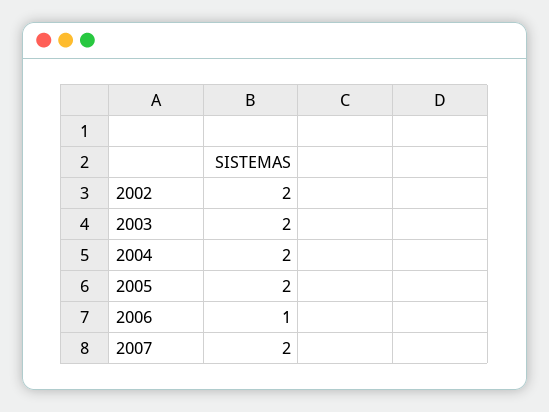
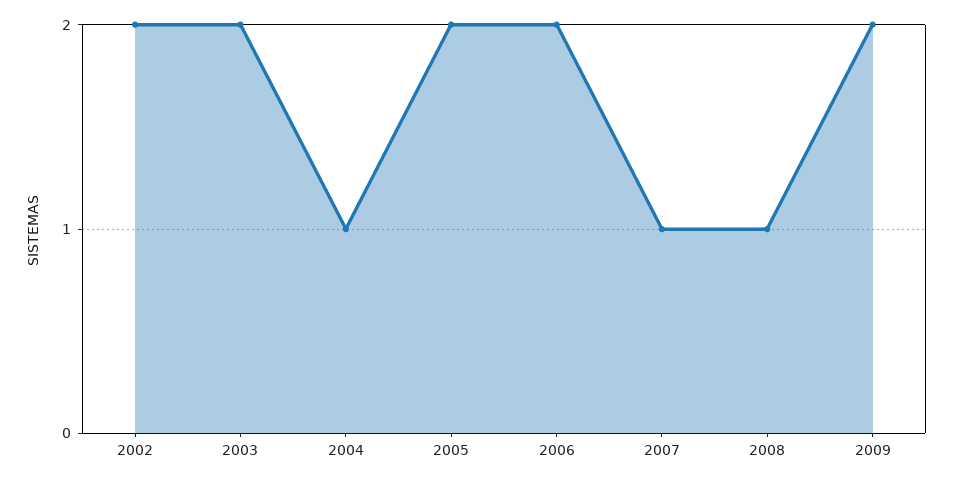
2004: 2 -> 1
2006: 1 -> 2
2007: 2 -> 1
2008: none -> 1
2009: none -> 2

